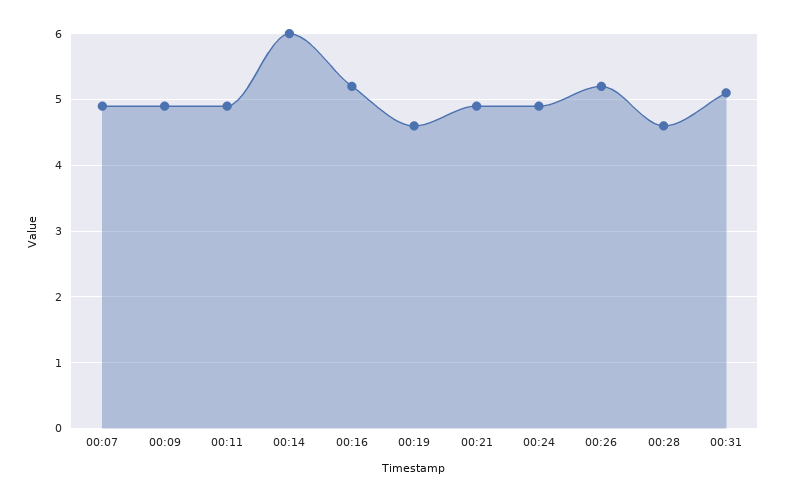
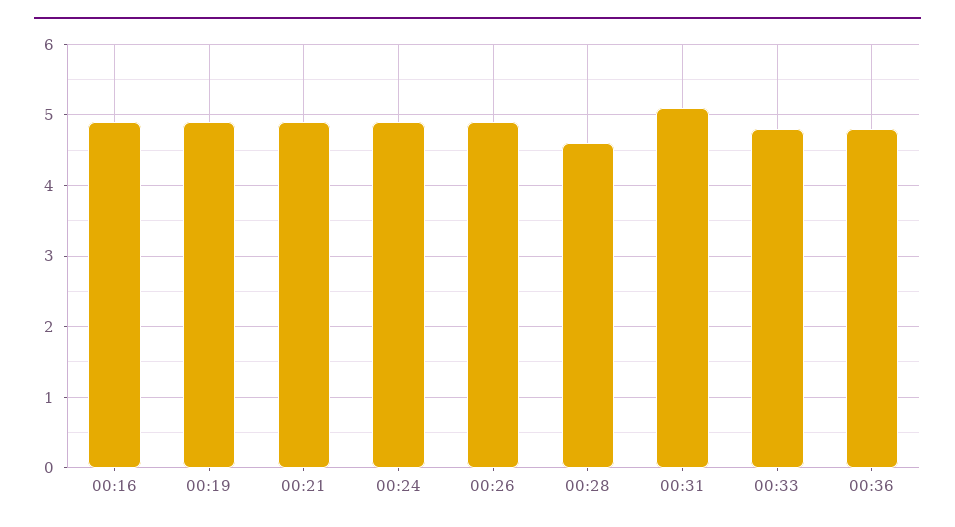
00:07: 4.9 -> none
00:09: 4.9 -> none
00:11: 4.9 -> none
00:14: 6 -> none
00:16: 5.2 -> 4.9
00:19: 4.6 -> 4.9
00:26: 5.2 -> 4.9
00:33: none -> 4.8
00:36: none -> 4.8

